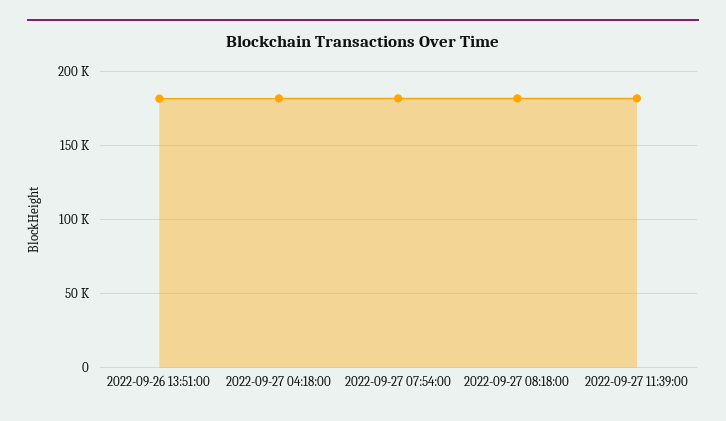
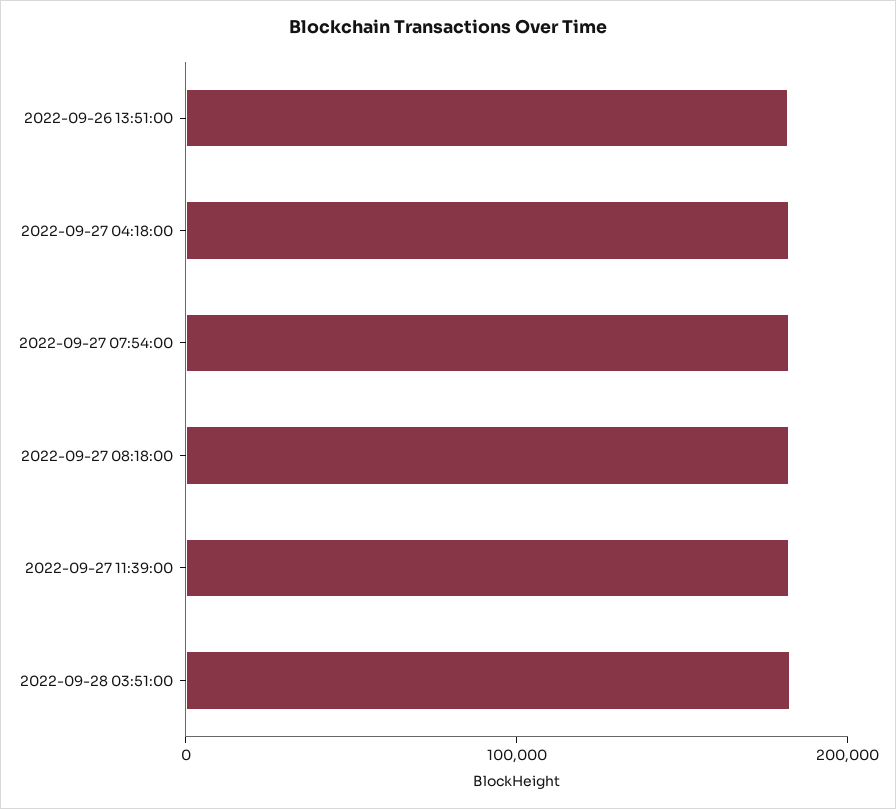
2022-09-28 03:51:00: none -> 180000

